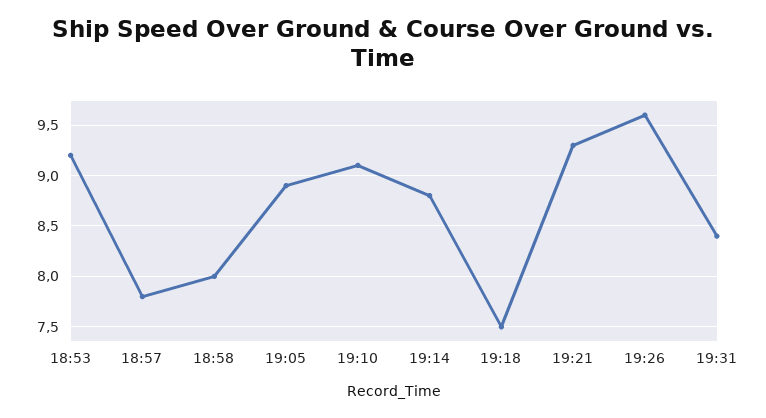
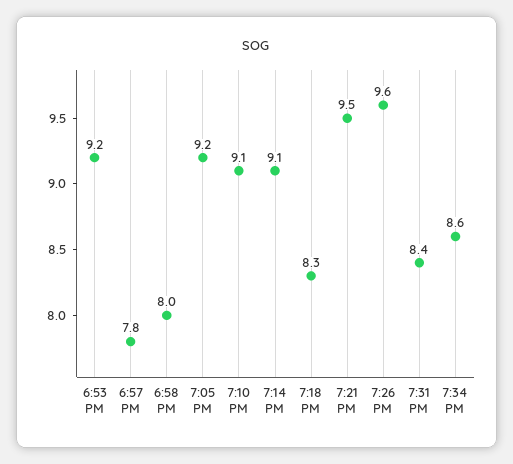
19:05: 8.9 -> 9.2
19:14: 8.8 -> 9.1
19:18: 7.5 -> 8.3
19:21: 9.3 -> 9.5
7:34 PM: none -> 8.6

